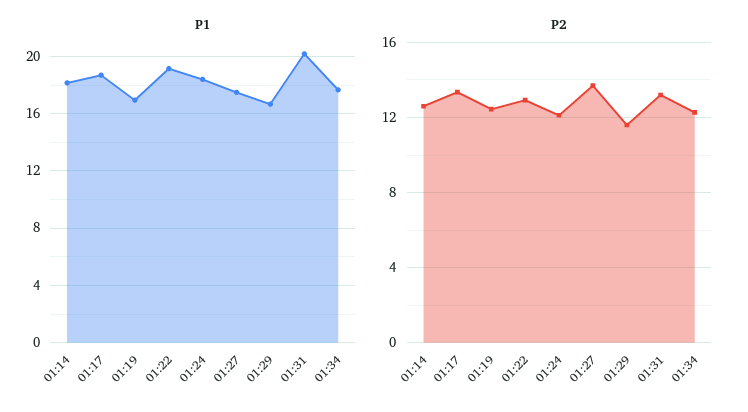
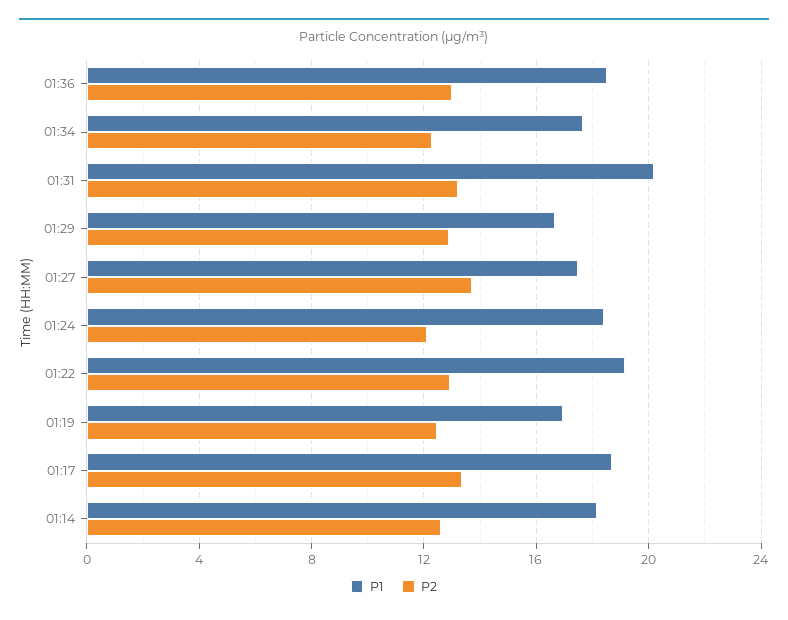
P2, 01:29: 11.5 -> 13
P1, 01:36: none -> 18.5
P2, 01:36: none -> 13

